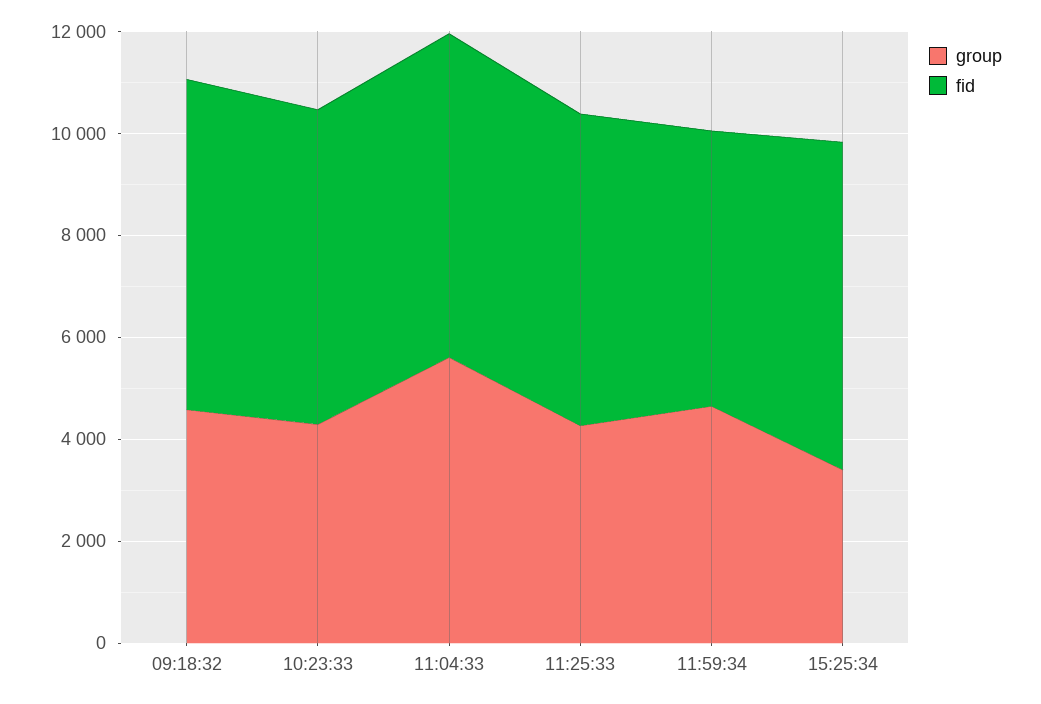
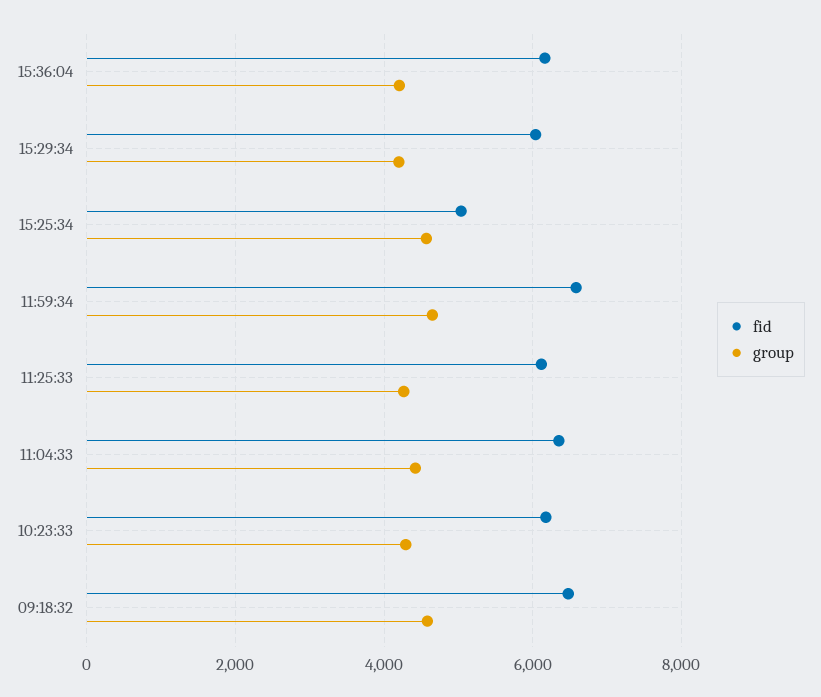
group, 11:04:33: 5500 -> 4400
fid, 11:59:34: 5500 -> 6600
group, 15:25:34: 3500 -> 4600
fid, 15:25:34: 6500 -> 5000
fid, 15:36:04: none -> 6200
group, 15:36:04: none -> 4200
fid, 15:29:34: none -> 6000
group, 15:29:34: none -> 4200

